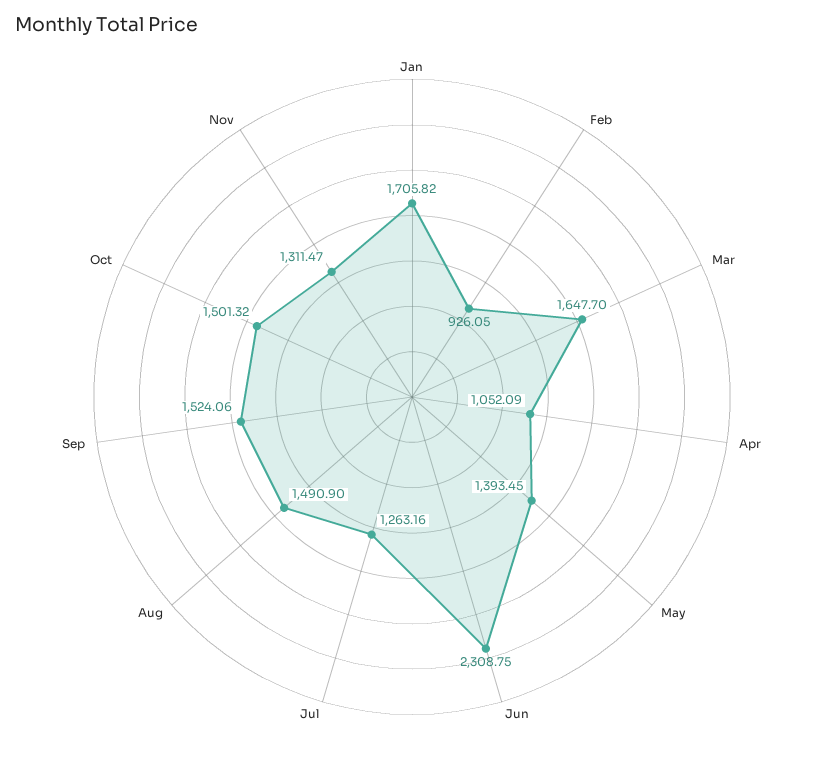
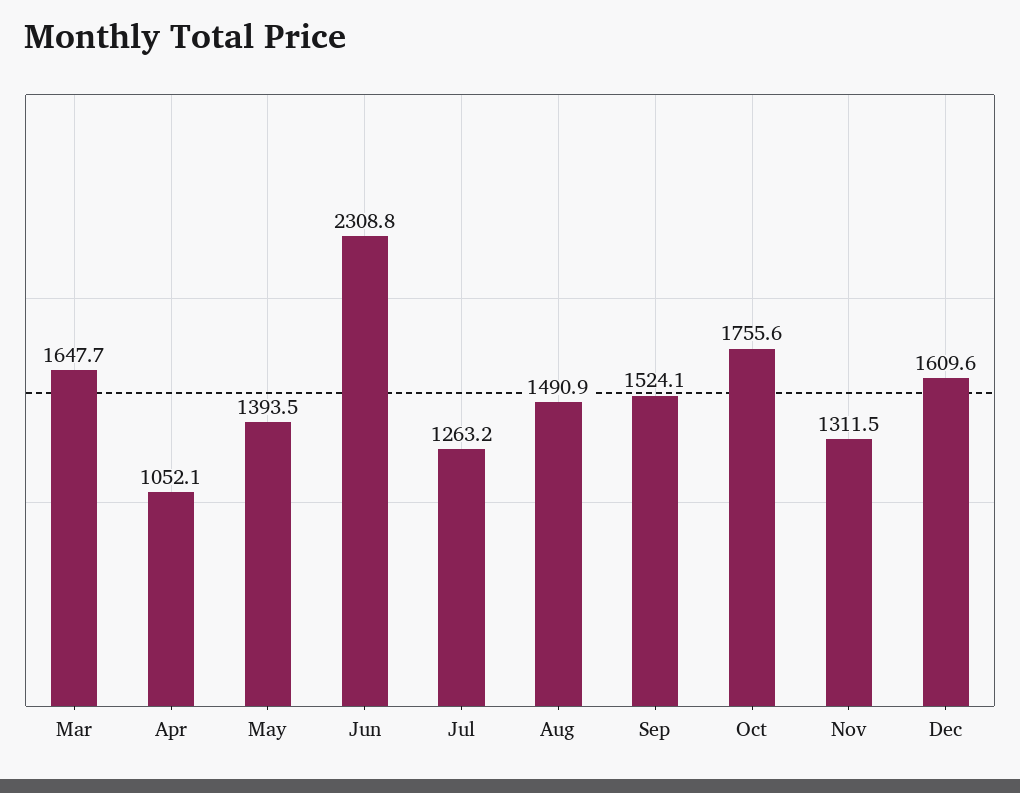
Jan: 1705.82 -> none
Feb: 926.05 -> none
Oct: 1501.32 -> 1755.6
Dec: none -> 1609.6

